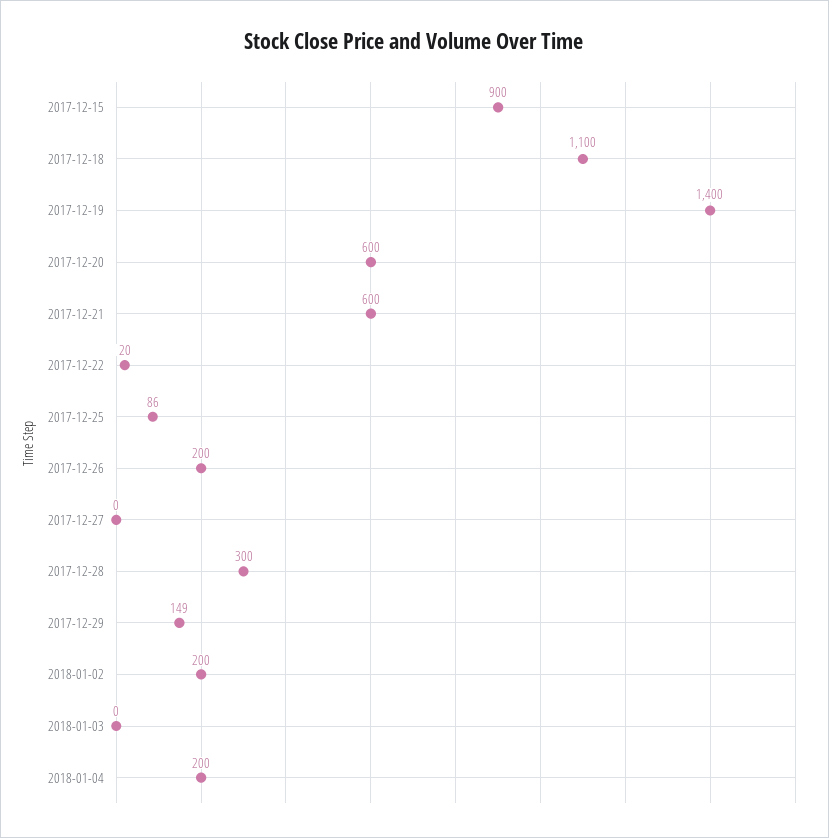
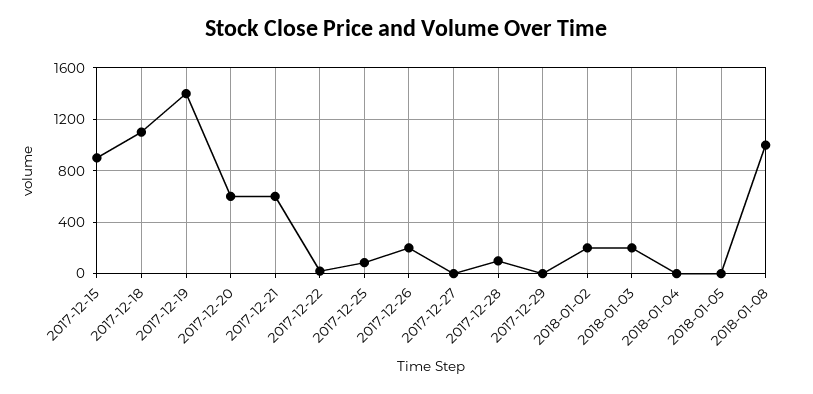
2017-12-28: 300 -> 100
2017-12-29: 149 -> 0
2018-01-03: 0 -> 200
2018-01-04: 200 -> 0
2018-01-05: none -> 0
2018-01-08: none -> 1000

